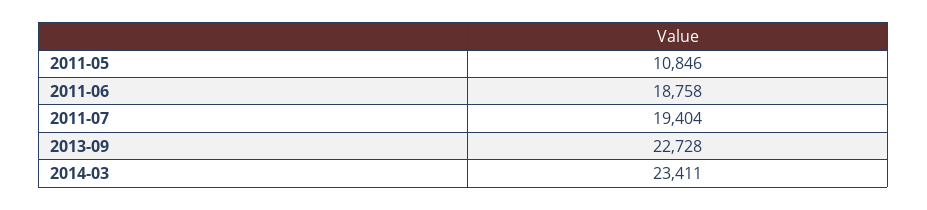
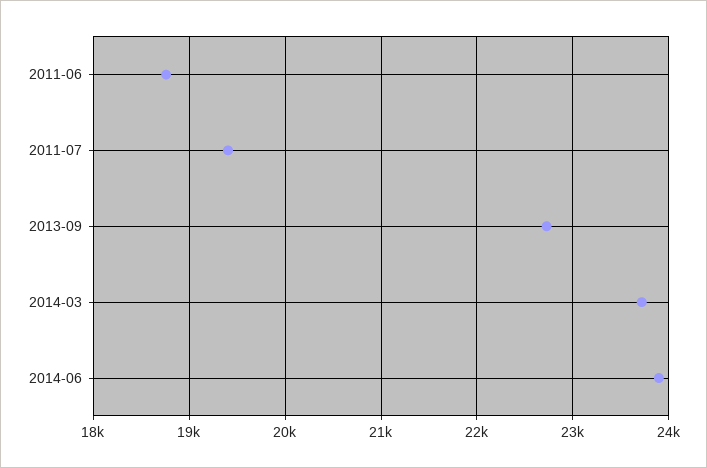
2011-05: 10846 -> none
2014-03: 23411 -> 23700
2014-06: none -> 23900

